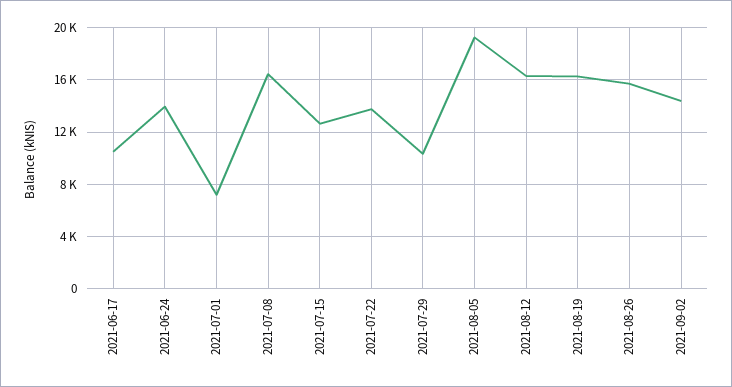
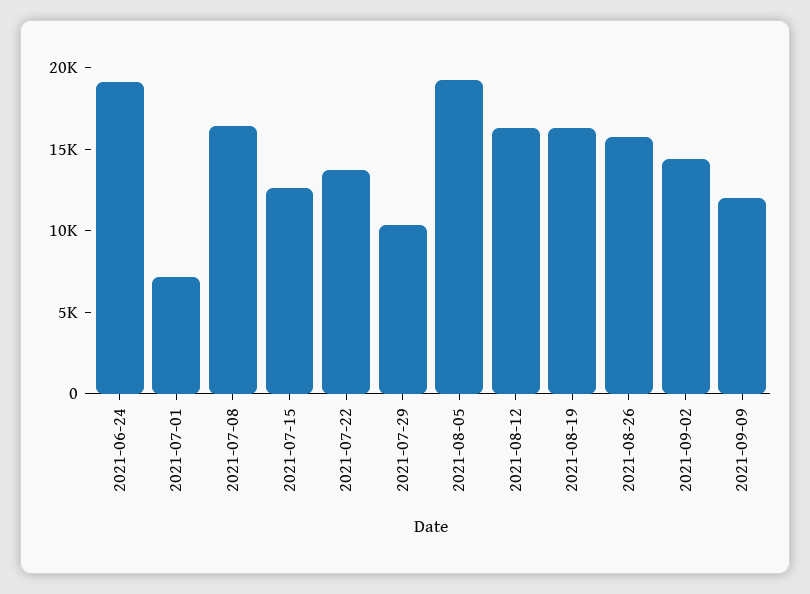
2021-06-17: 10500 -> none
2021-06-24: 14000 -> 19000
2021-09-09: none -> 12000

